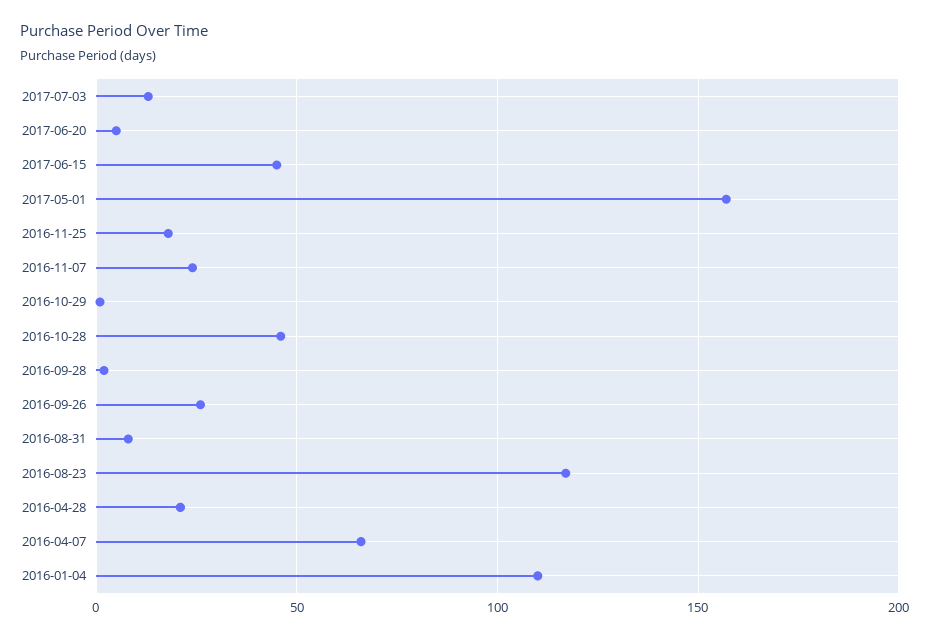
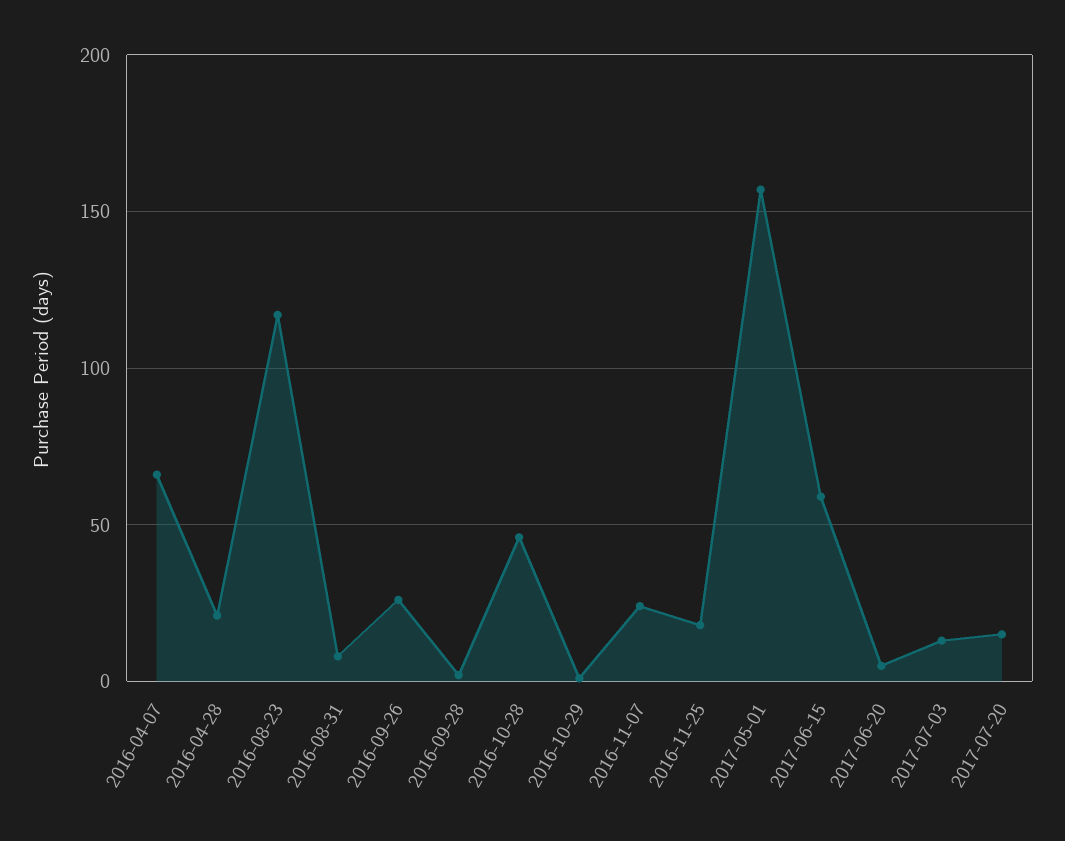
2017-06-15: 45 -> 60
2016-01-04: 110 -> none
2017-07-20: none -> 15

